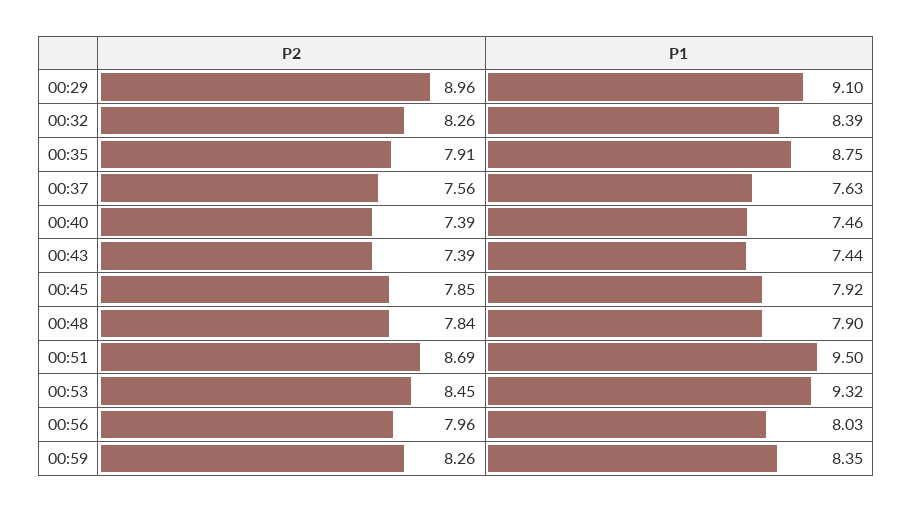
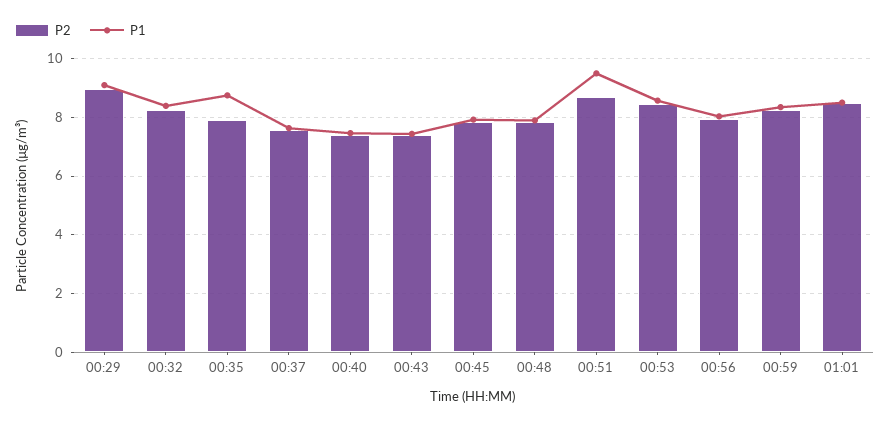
P1, 00:53: 9.32 -> 8.5
P2, 01:01: none -> 8.5
P1, 01:01: none -> 8.5

